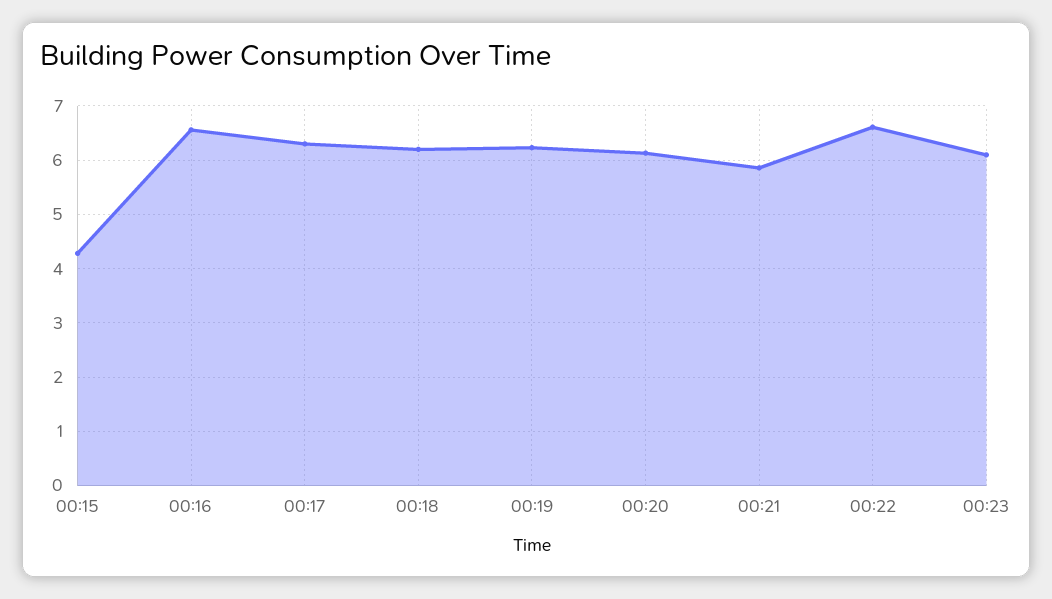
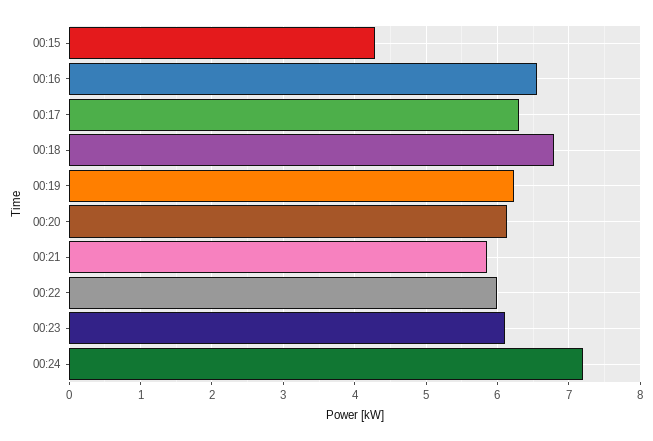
00:18: 6.2 -> 6.8
00:22: 6.6 -> 6
00:24: none -> 7.2

